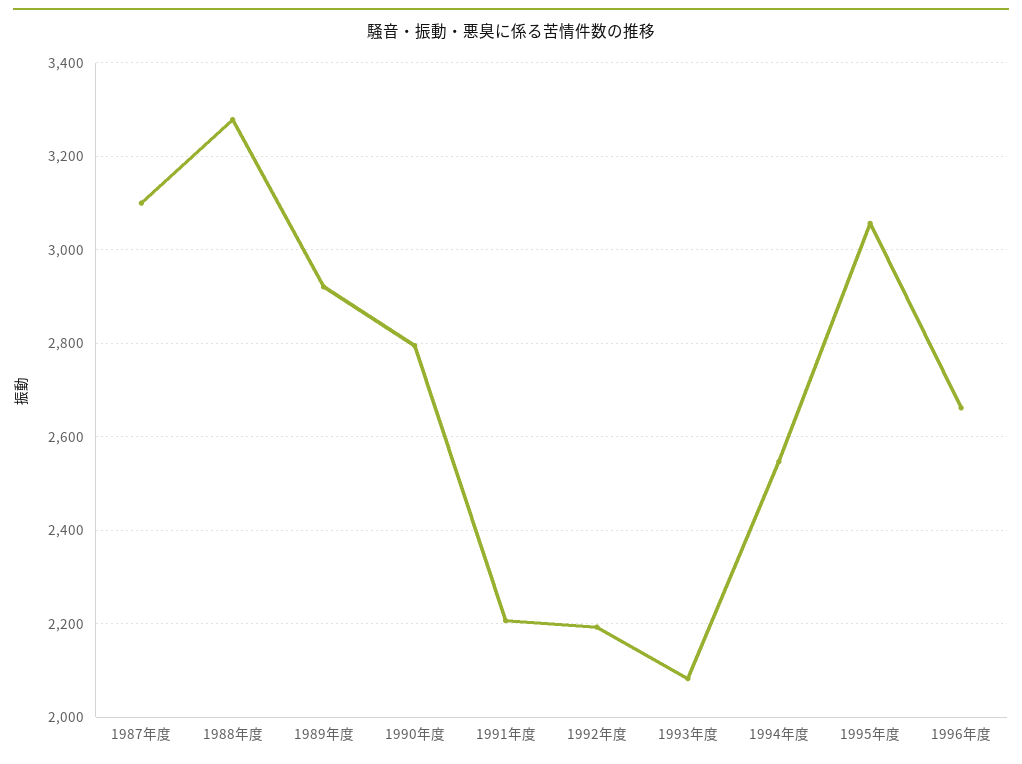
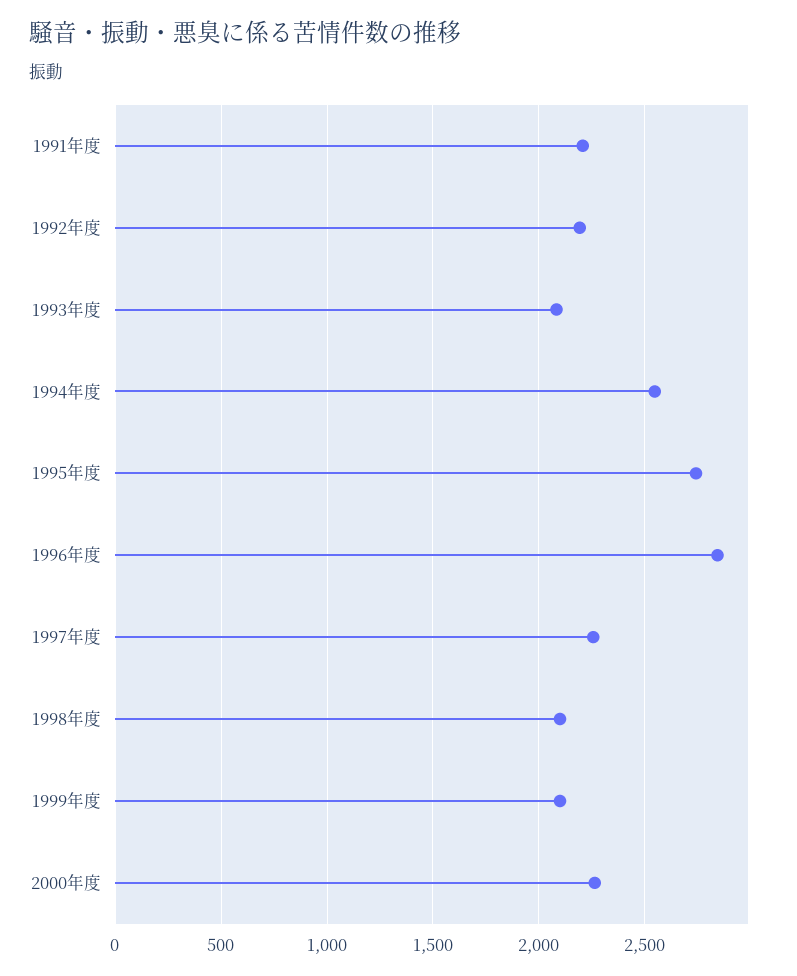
1987年度: 3100 -> none
1988年度: 3280 -> none
1989年度: 2920 -> none
1990年度: 2800 -> none
1995年度: 3060 -> 2750
1996年度: 2660 -> 2850
1997年度: none -> 2250
1998年度: none -> 2100
1999年度: none -> 2100
2000年度: none -> 2250

